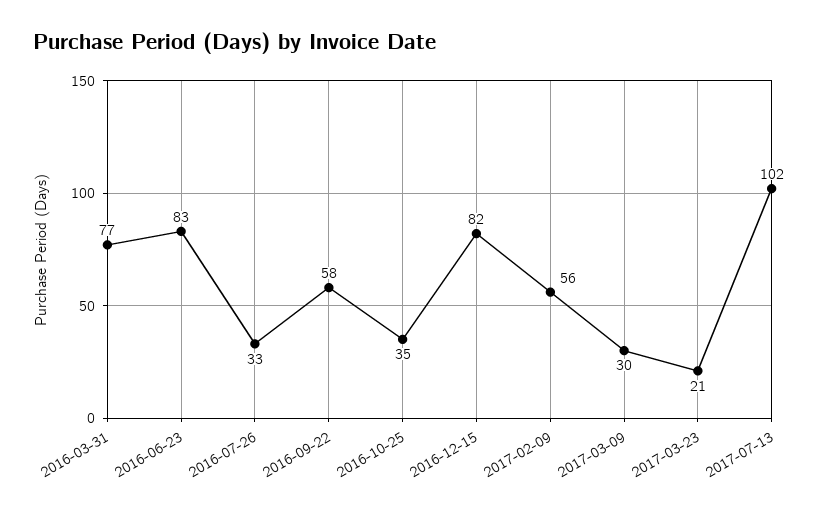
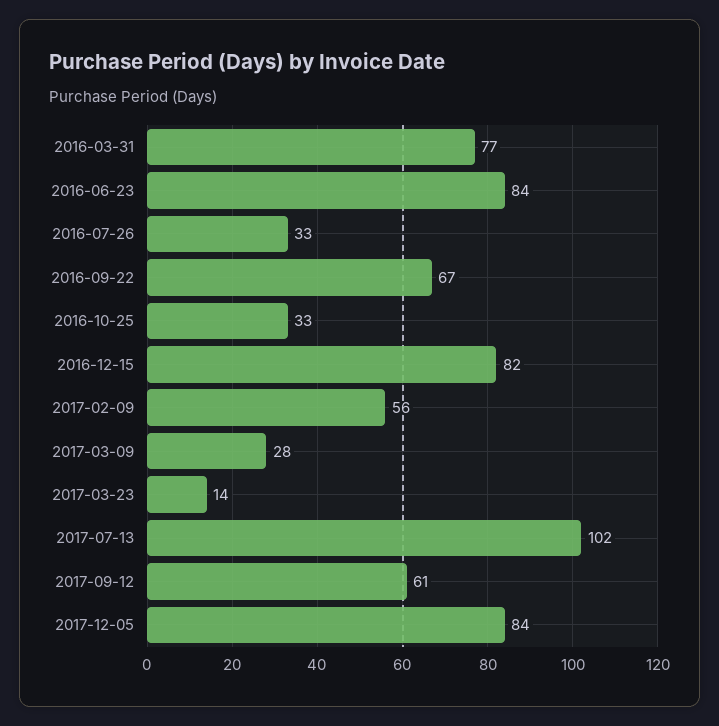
2016-06-23: 83 -> 84
2016-09-22: 58 -> 67
2016-10-25: 35 -> 33
2017-03-09: 30 -> 28
2017-03-23: 21 -> 14
2017-09-12: none -> 61
2017-12-05: none -> 84

